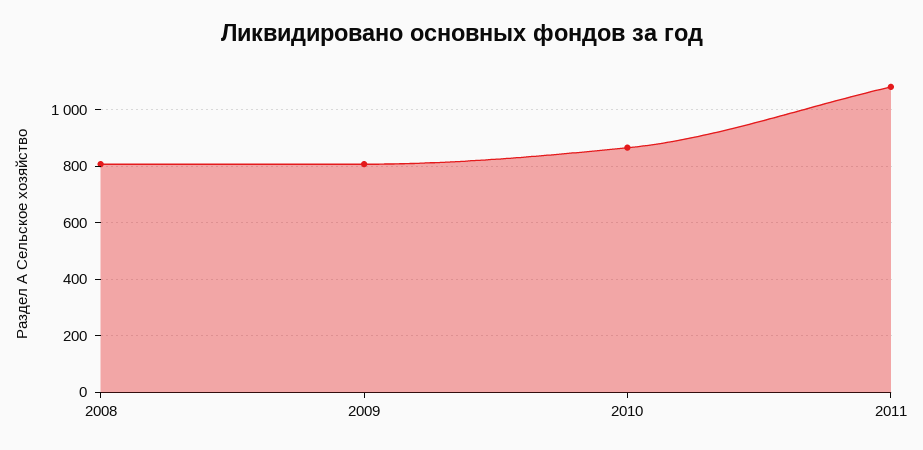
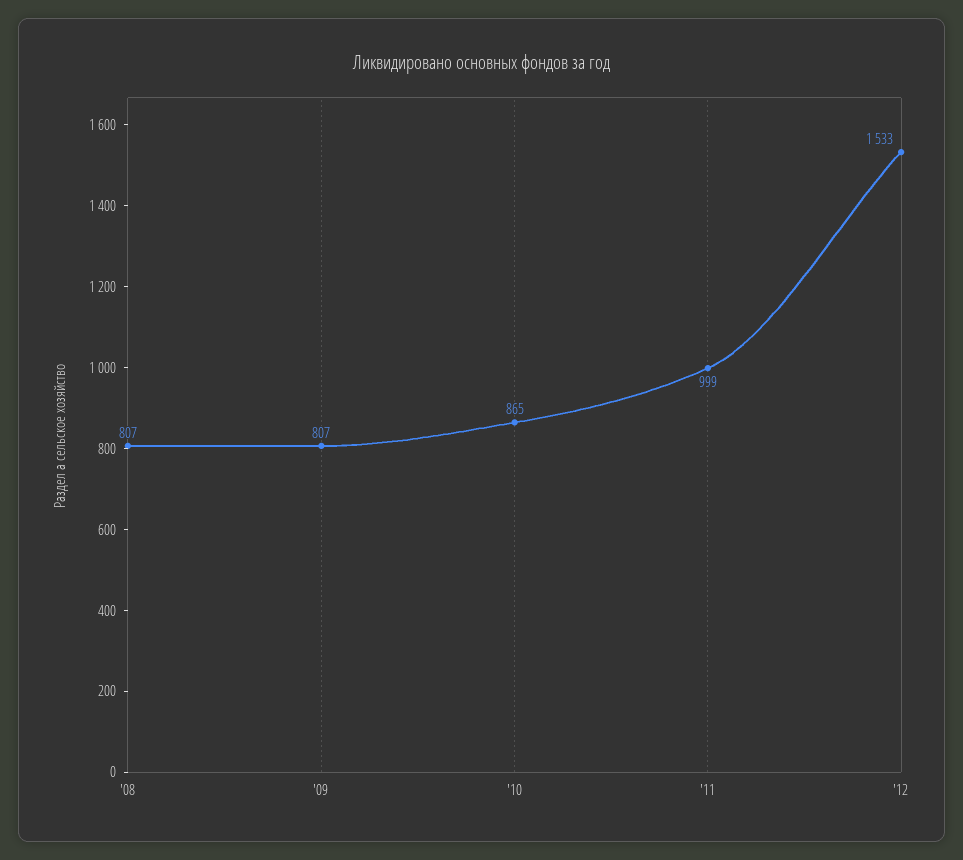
2011: 1075 -> 999
'12: none -> 1533

